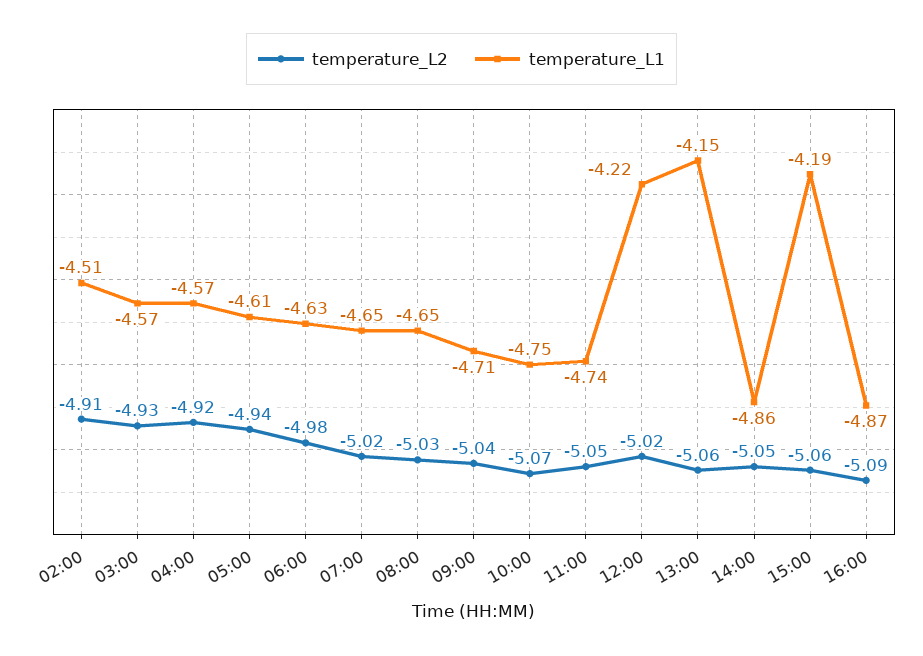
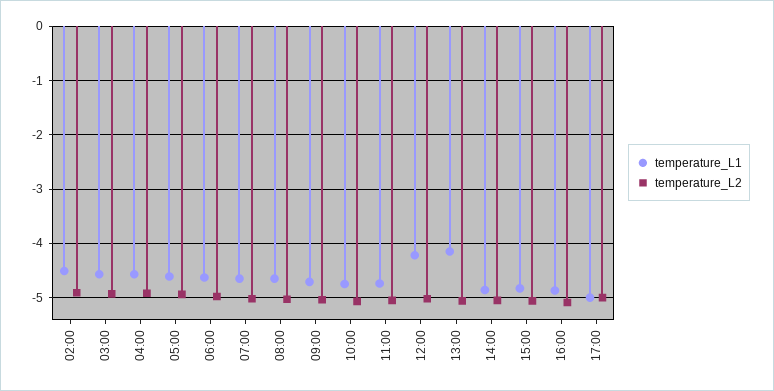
temperature_L1, 15:00: -4.19 -> -4.8
temperature_L1, 17:00: none -> -5
temperature_L2, 17:00: none -> -5

